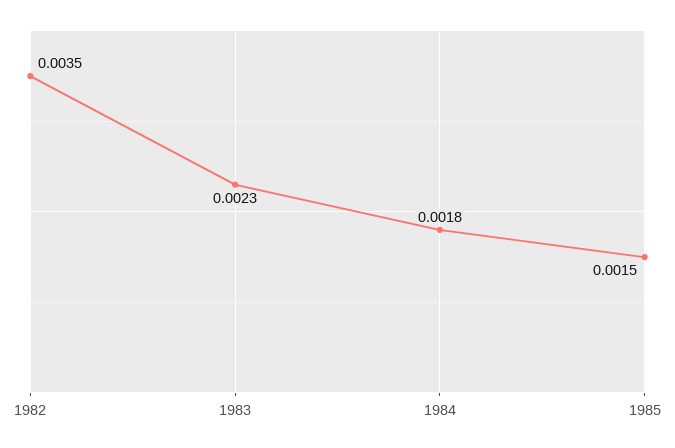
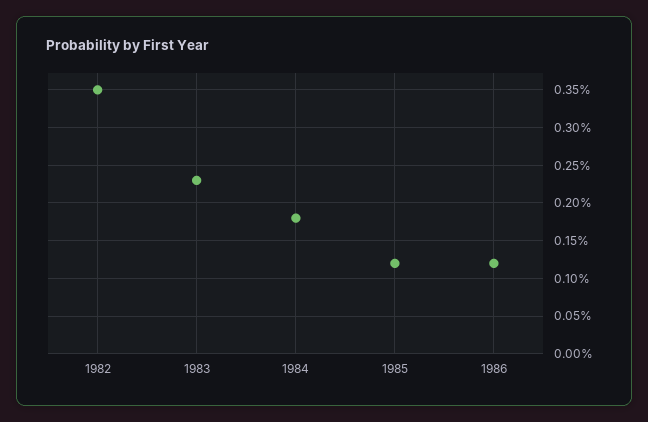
1985: 0.0015 -> 0.0012
1986: none -> 0.0012

